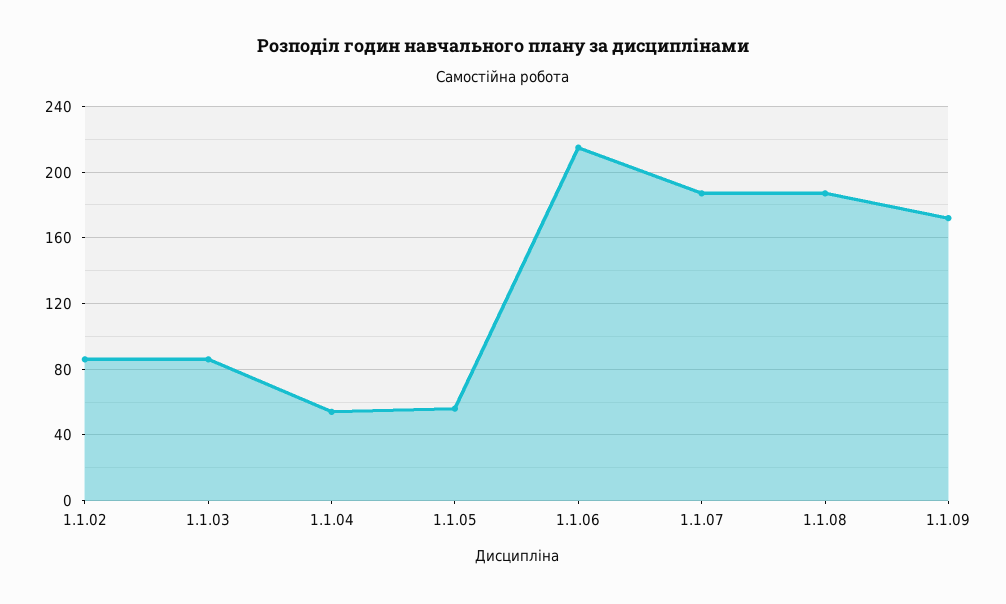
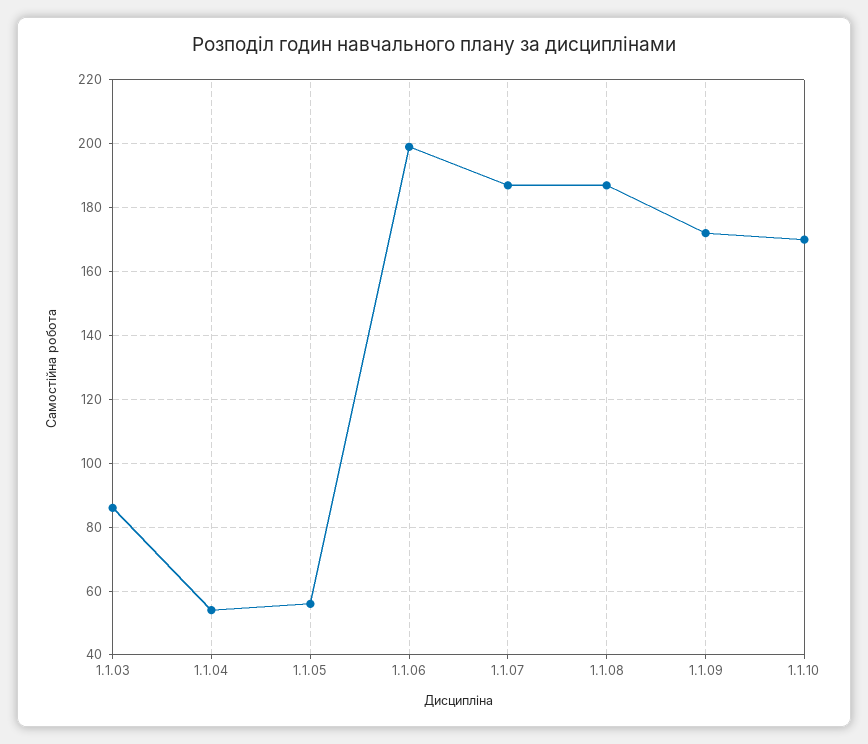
1.1.02: 85 -> none
1.1.06: 215 -> 200
1.1.10: none -> 170

